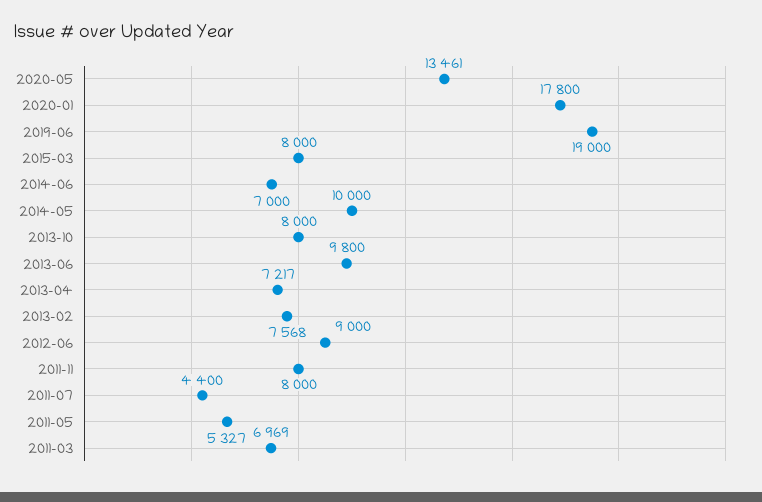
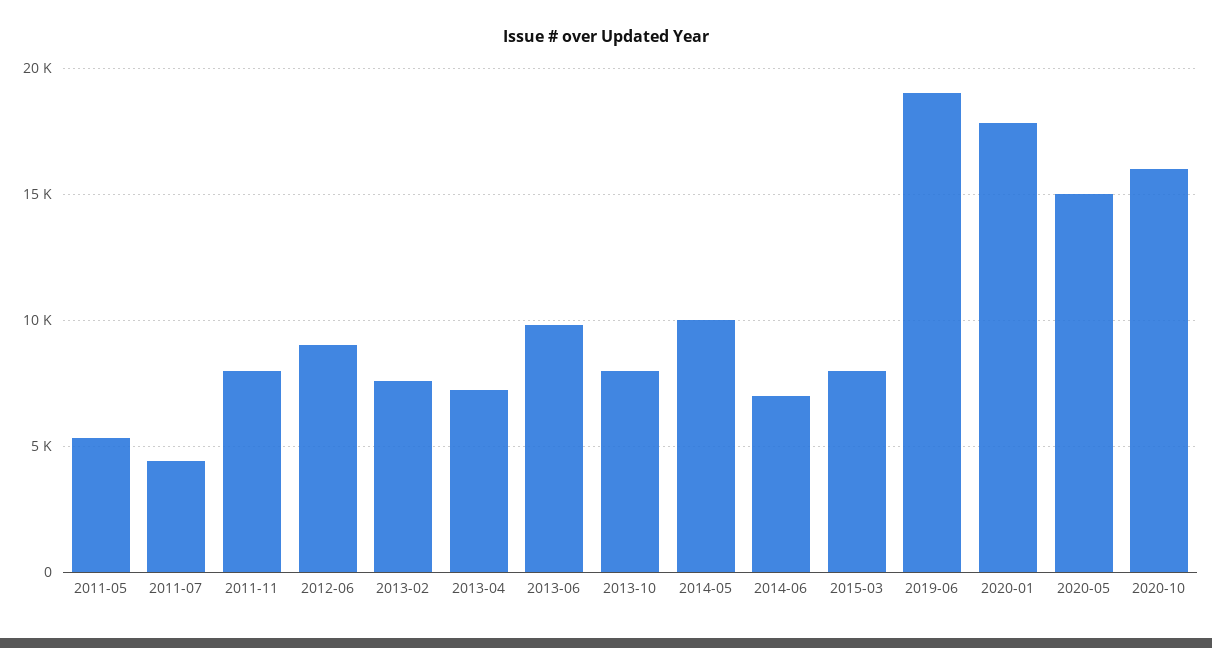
2020-05: 13461 -> 15000
2011-03: 6969 -> none
2020-10: none -> 16000

